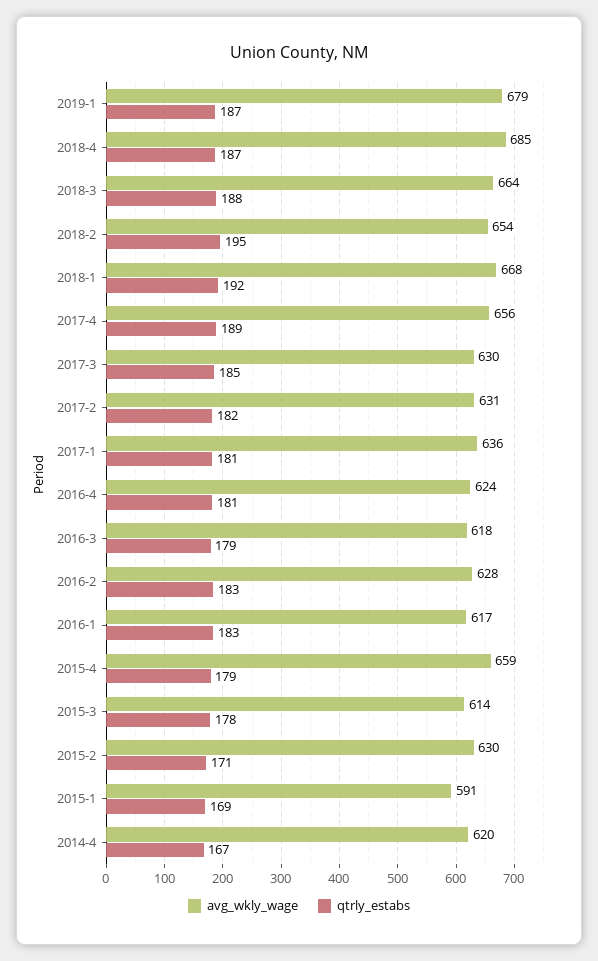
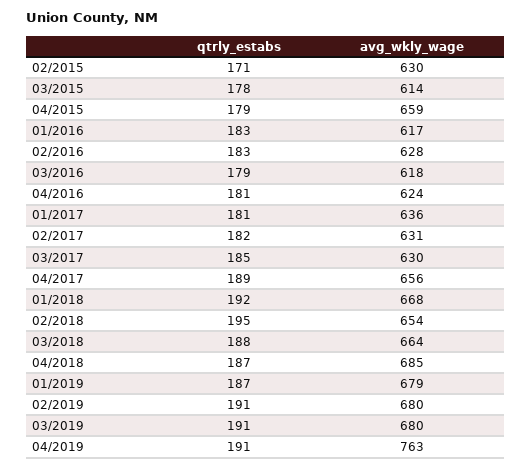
avg_wkly_wage, 2015-1: 591 -> none
qtrly_estabs, 2015-1: 169 -> none
avg_wkly_wage, 2014-4: 620 -> none
qtrly_estabs, 2014-4: 167 -> none
qtrly_estabs, 02/2019: none -> 191
avg_wkly_wage, 02/2019: none -> 680
qtrly_estabs, 03/2019: none -> 191
avg_wkly_wage, 03/2019: none -> 680
qtrly_estabs, 04/2019: none -> 191
avg_wkly_wage, 04/2019: none -> 763

